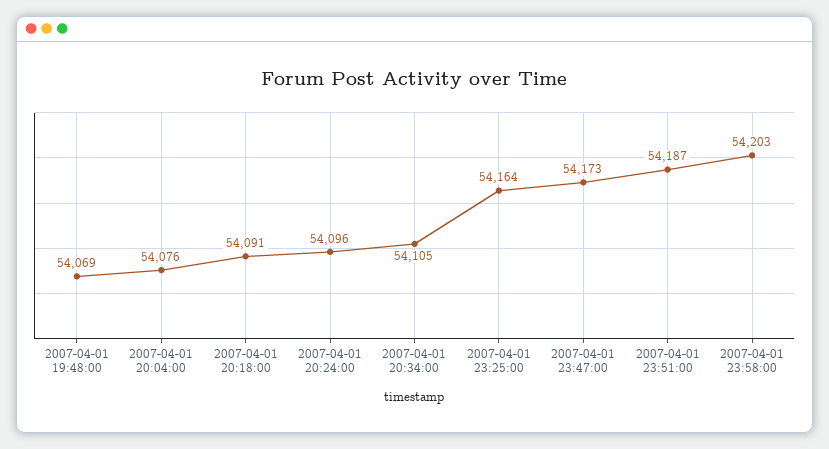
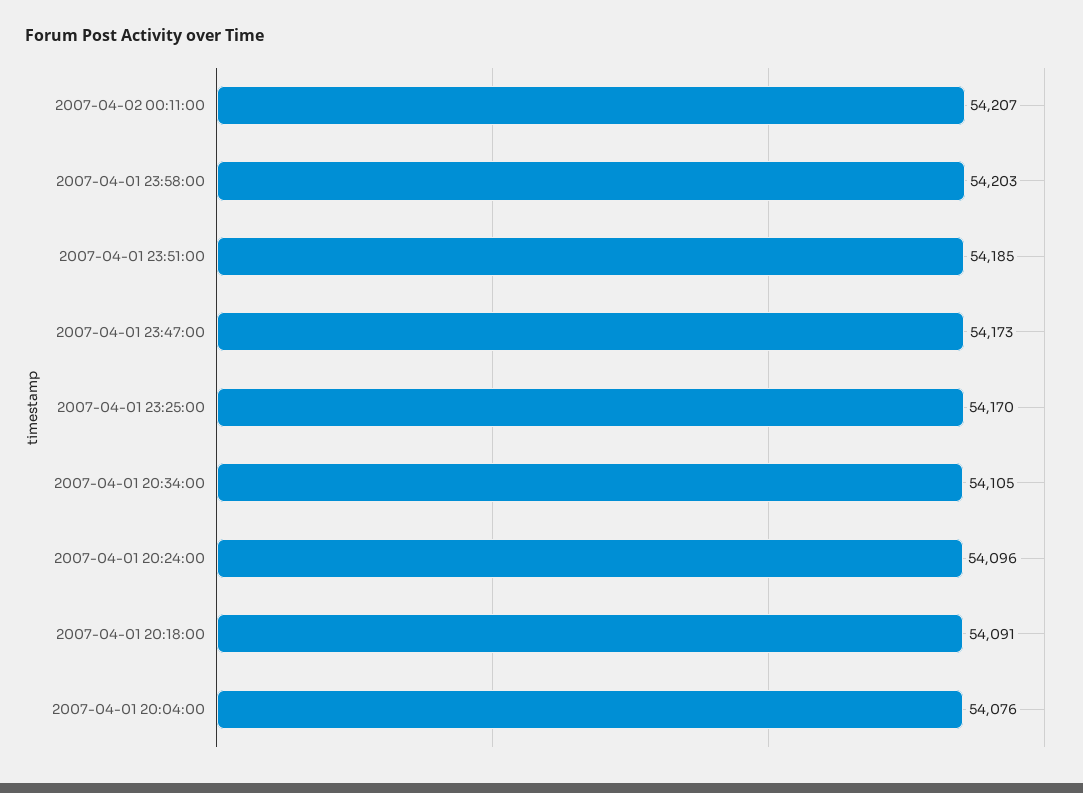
2007-04-01 19:48:00: 54069 -> none
2007-04-01 23:25:00: 54164 -> 54170
2007-04-01 23:51:00: 54187 -> 54185
2007-04-02 00:11:00: none -> 54207

